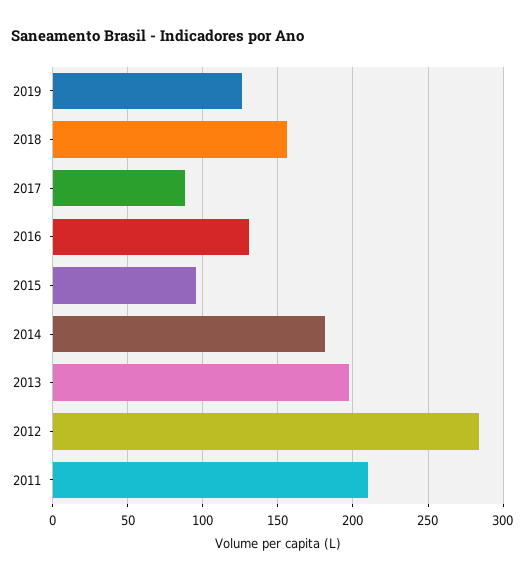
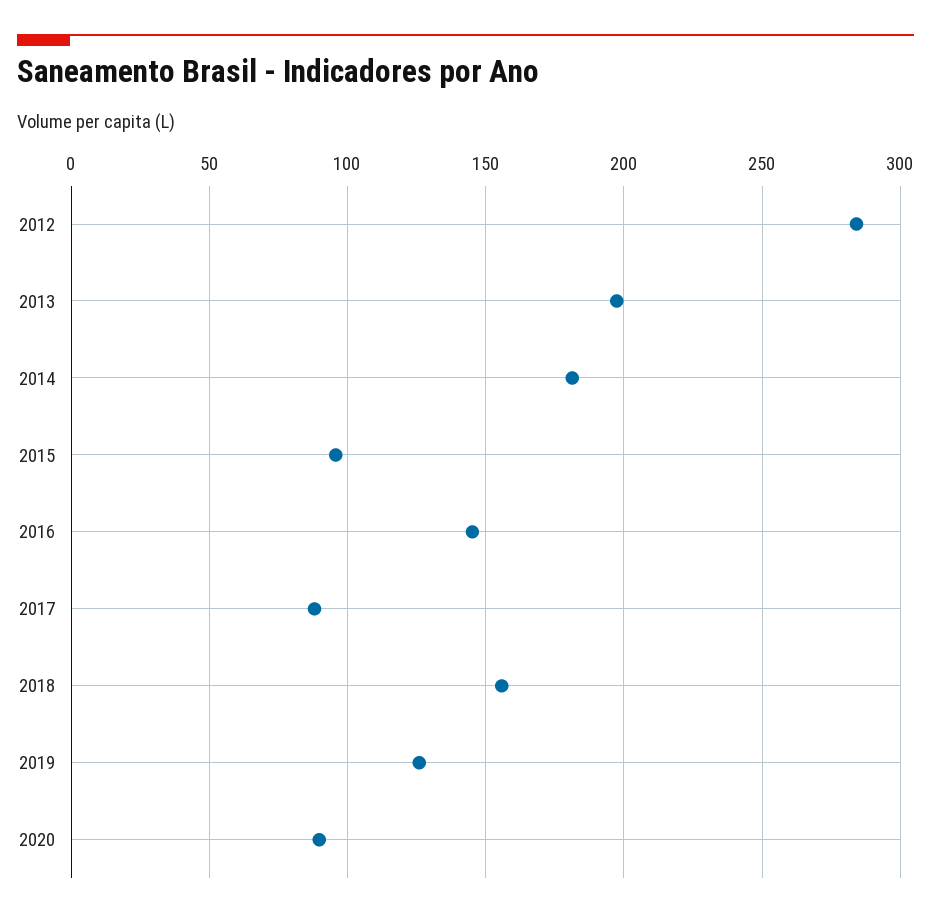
2016: 130 -> 145
2011: 210 -> none
2020: none -> 90

